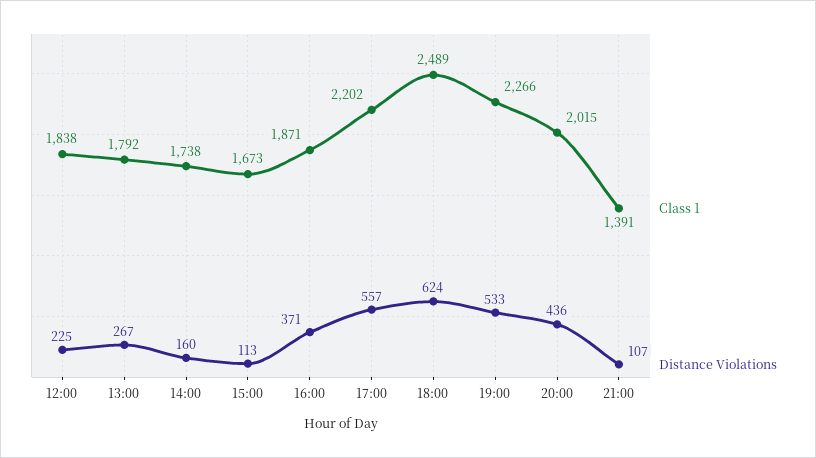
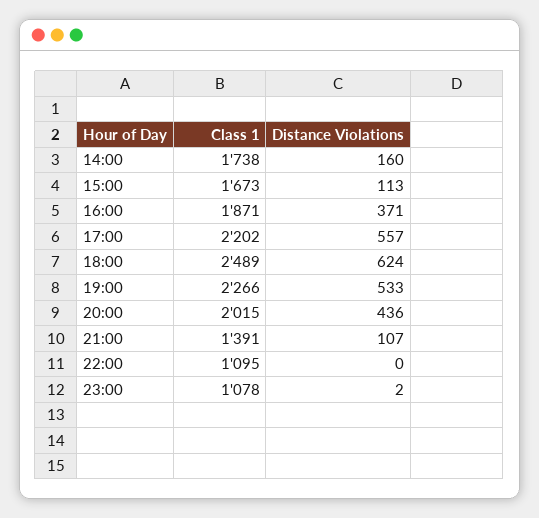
Class 1, 12:00: 1838 -> none
Distance Violations, 12:00: 225 -> none
Class 1, 13:00: 1792 -> none
Distance Violations, 13:00: 267 -> none
Class 1, 22:00: none -> 1095
Distance Violations, 22:00: none -> 0
Class 1, 23:00: none -> 1078
Distance Violations, 23:00: none -> 2

